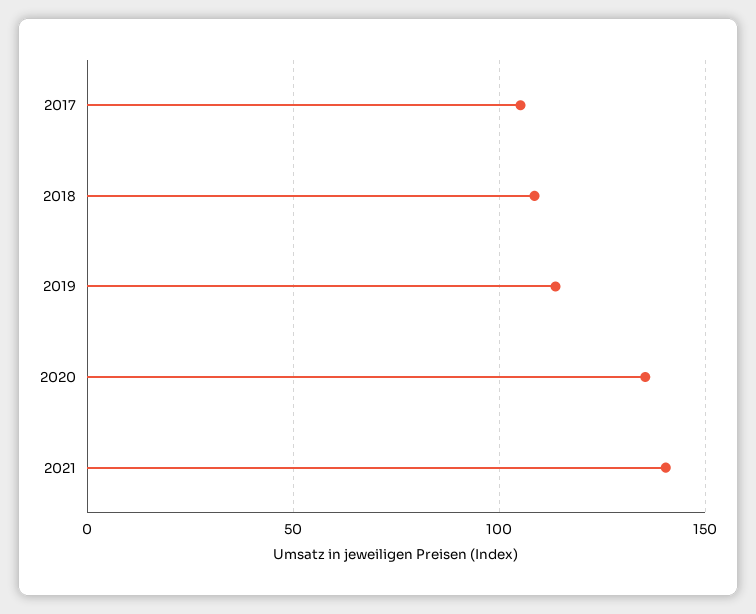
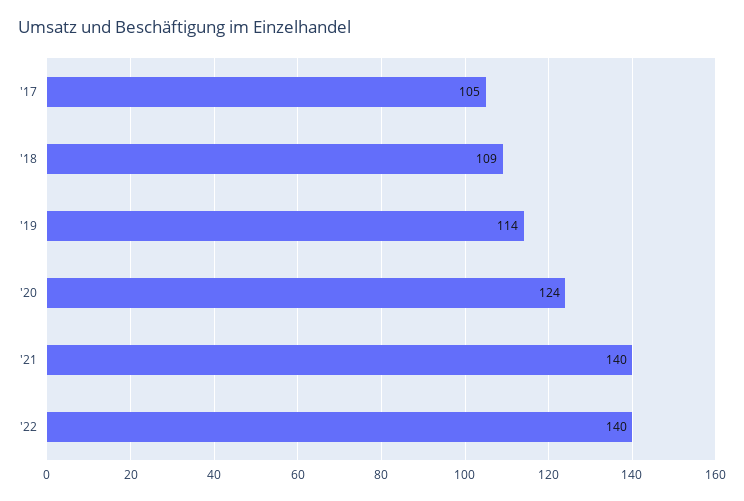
2020: 135 -> 124
'22: none -> 140

